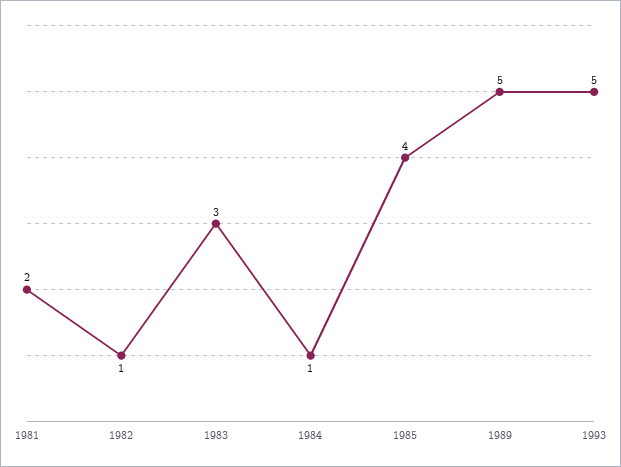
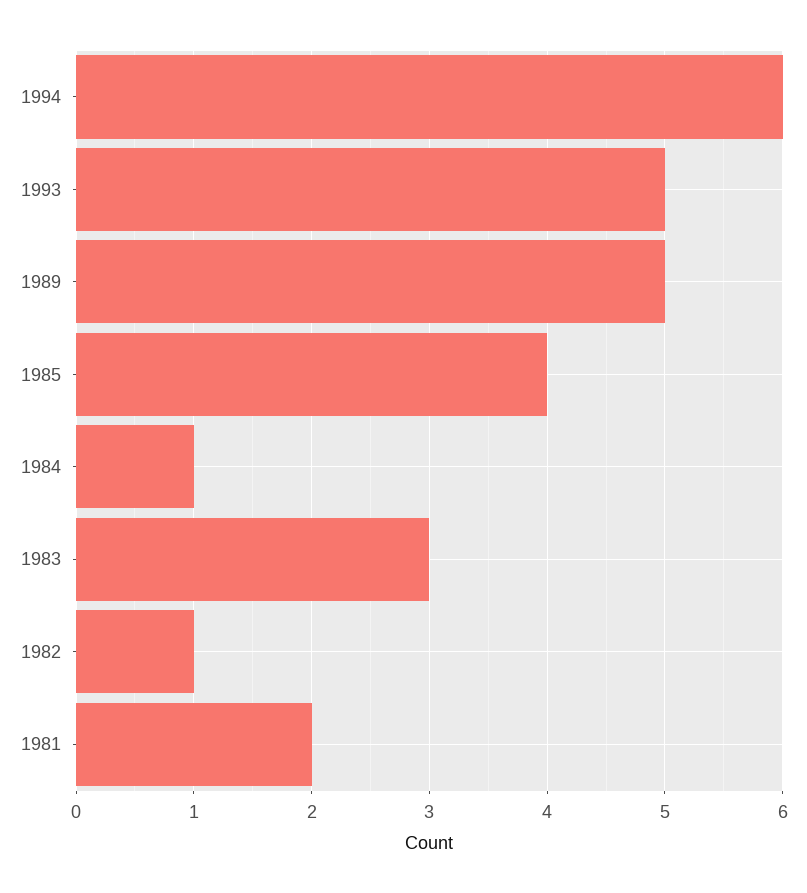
1994: none -> 6

